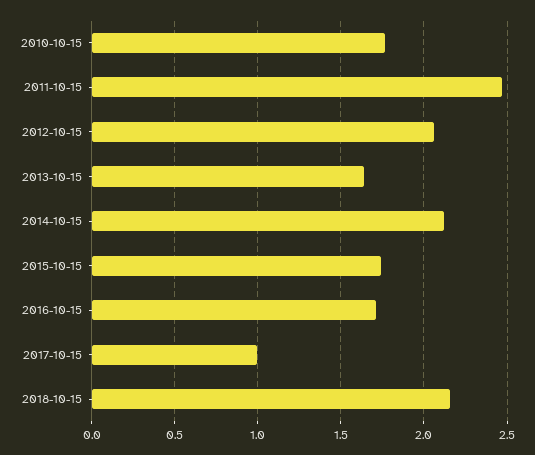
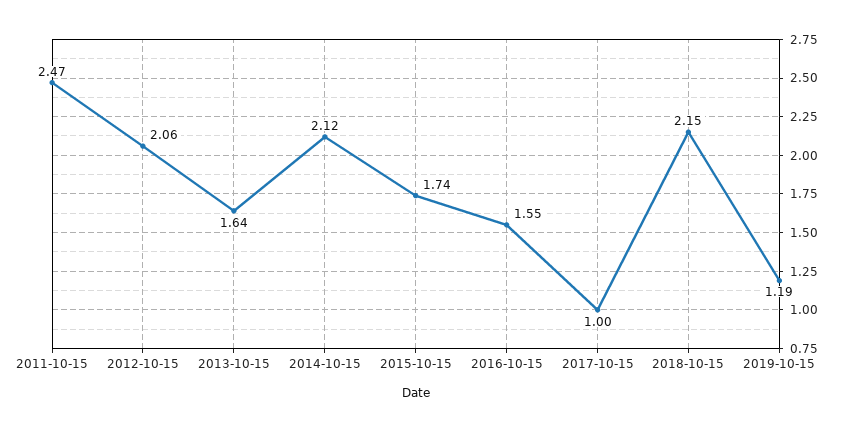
2010-10-15: 1.75 -> none
2016-10-15: 1.7 -> 1.55
2019-10-15: none -> 1.19

